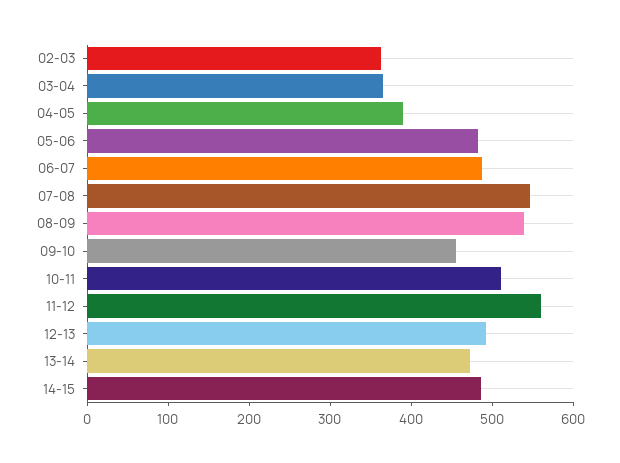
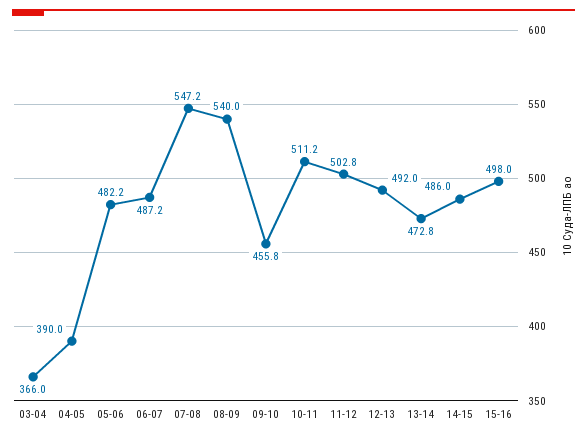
02-03: 360 -> none
11-12: 560 -> 502.8
15-16: none -> 498

